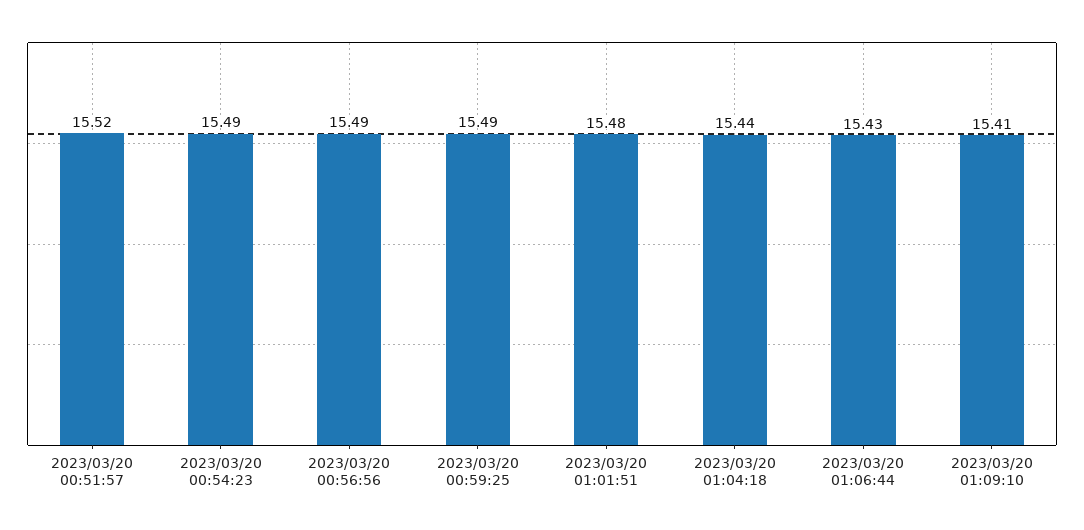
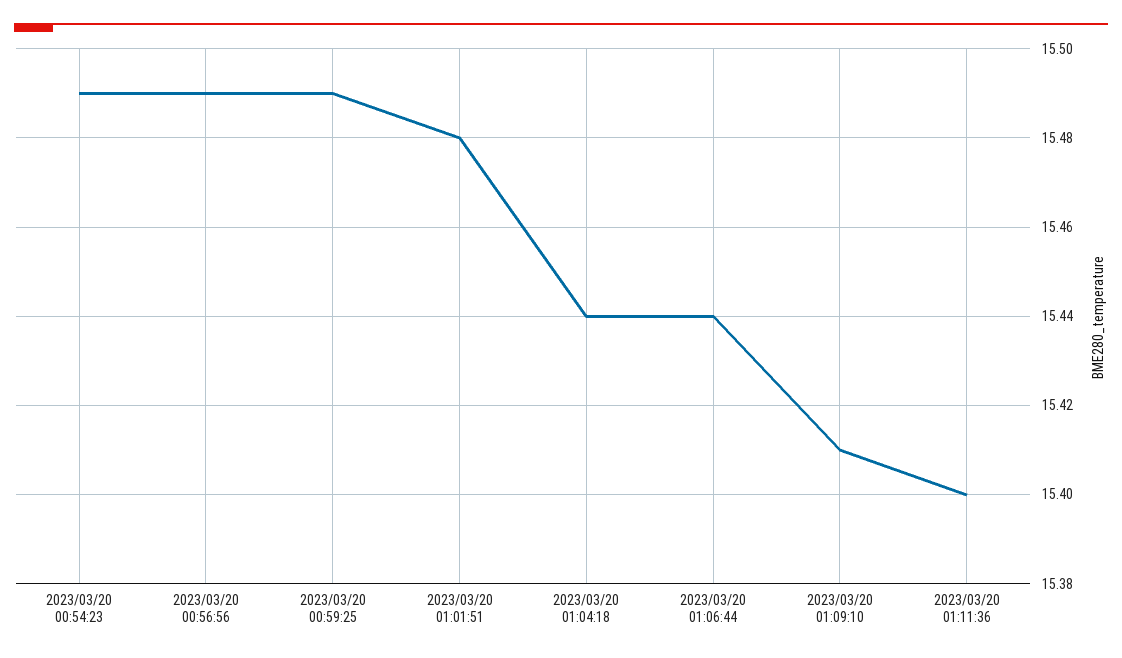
2023/03/20 00:51:57: 15.52 -> none
2023/03/20 01:06:44: 15.43 -> 15.44
2023/03/20 01:11:36: none -> 15.4

